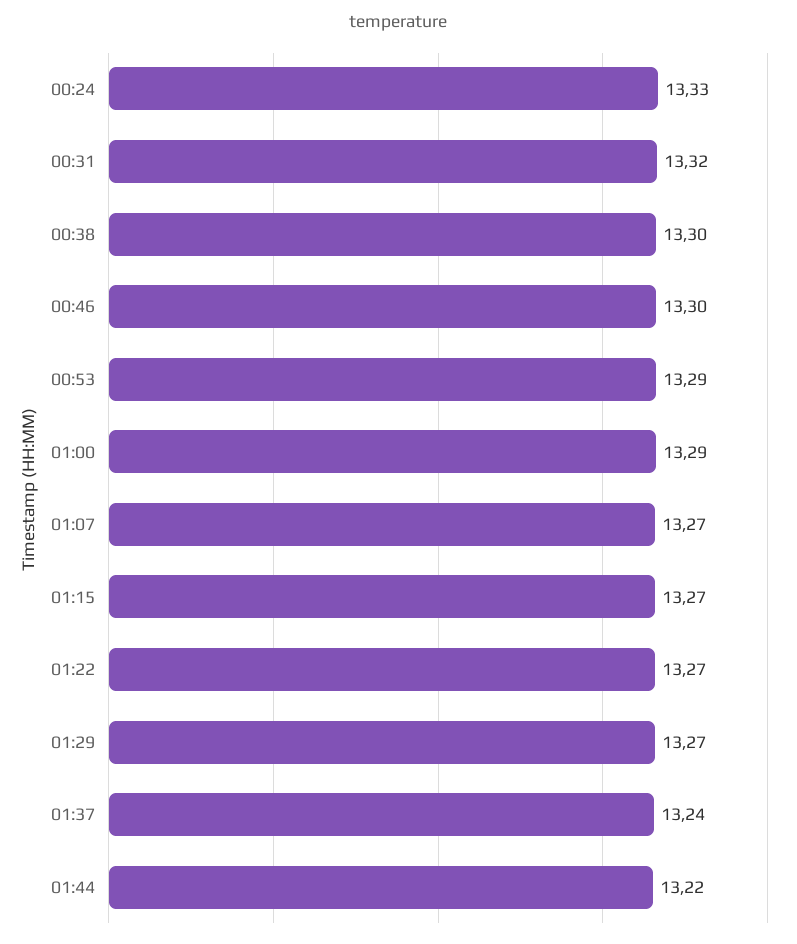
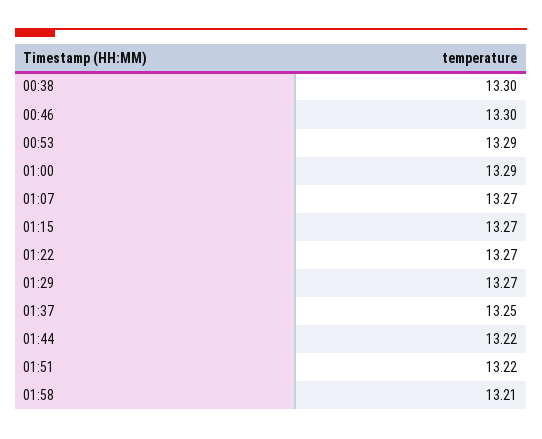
00:24: 13.33 -> none
00:31: 13.32 -> none
01:37: 13.24 -> 13.25
01:51: none -> 13.22
01:58: none -> 13.21

